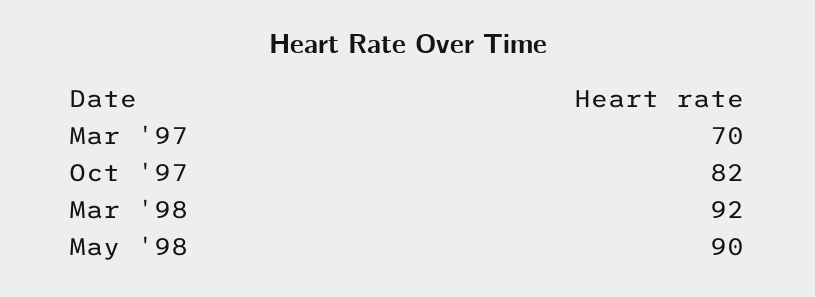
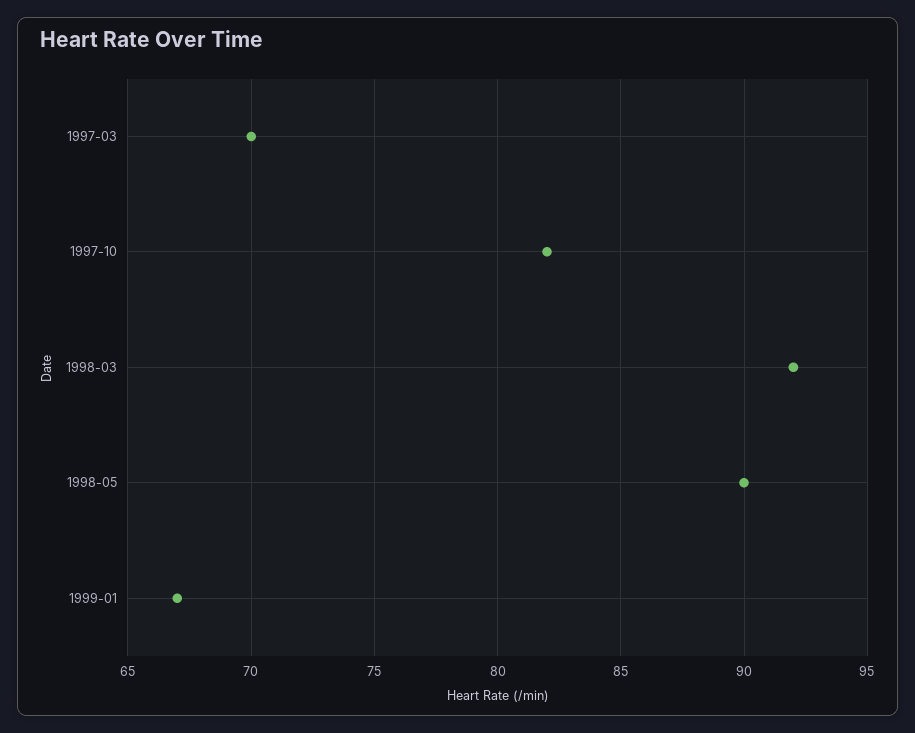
1999-01: none -> 67

